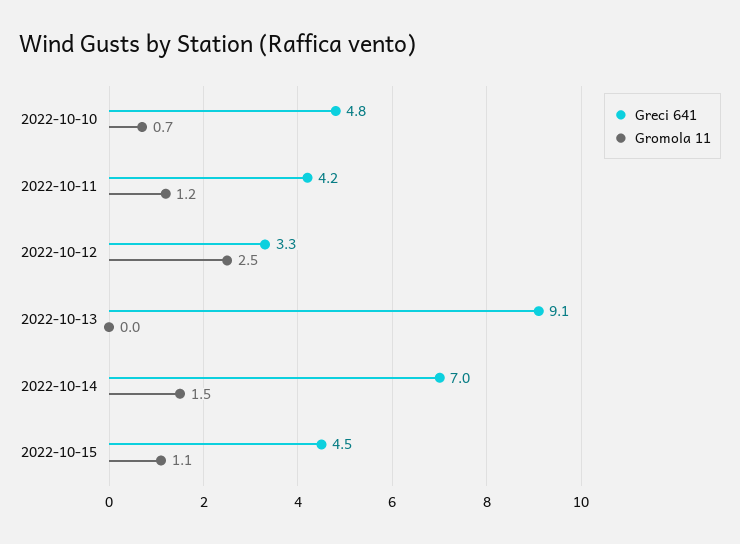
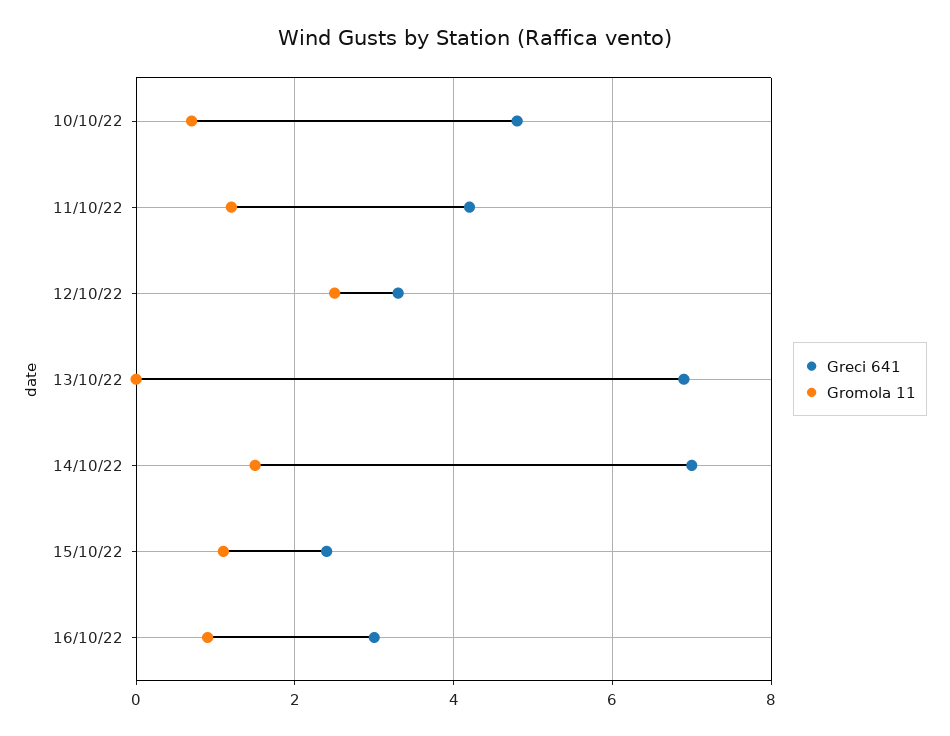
Greci 641, 2022-10-13: 9.1 -> 7
Greci 641, 2022-10-15: 4.5 -> 2.5
Greci 641, 16/10/22: none -> 3
Gromola 11, 16/10/22: none -> 1

